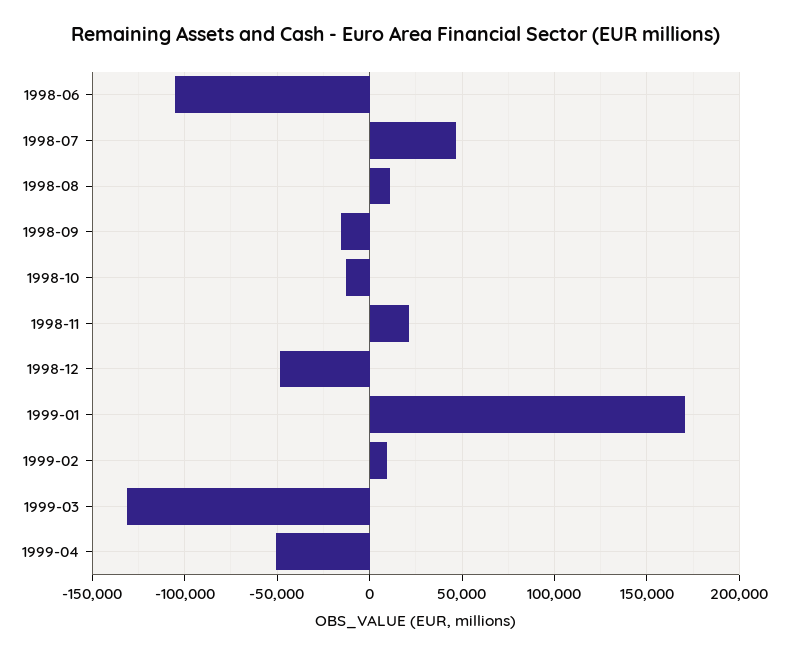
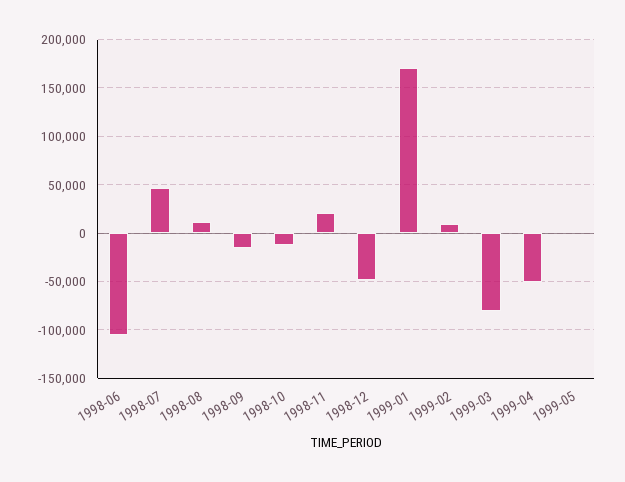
1999-03: -130000 -> -80000
1999-05: none -> 0

